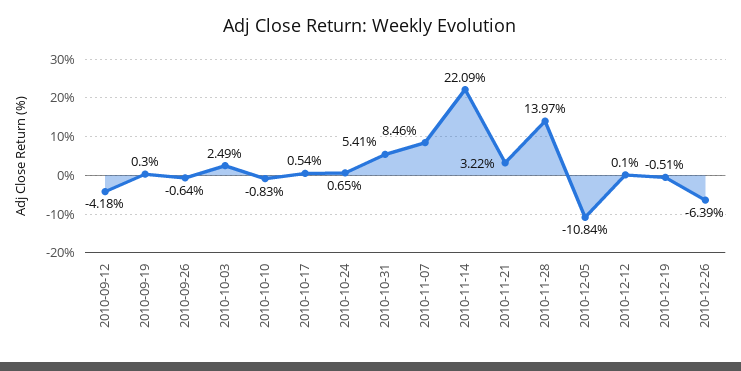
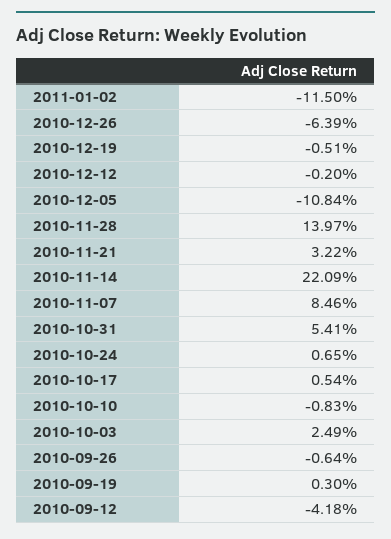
2010-12-12: 0.1 -> -0.2
2011-01-02: none -> -11.5

